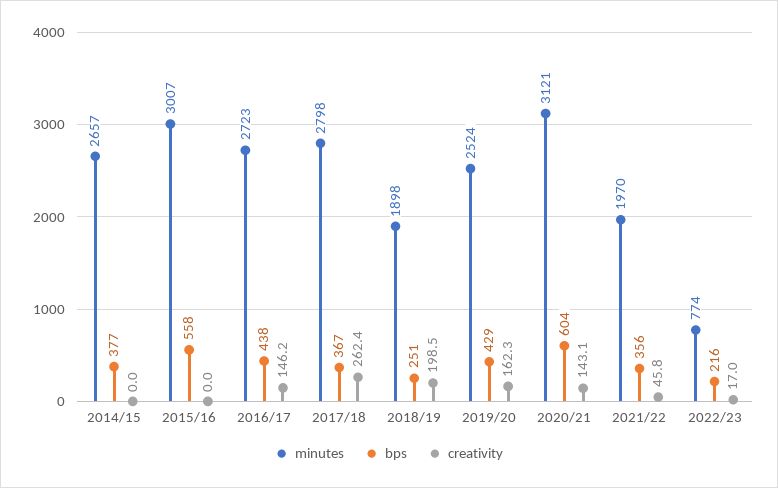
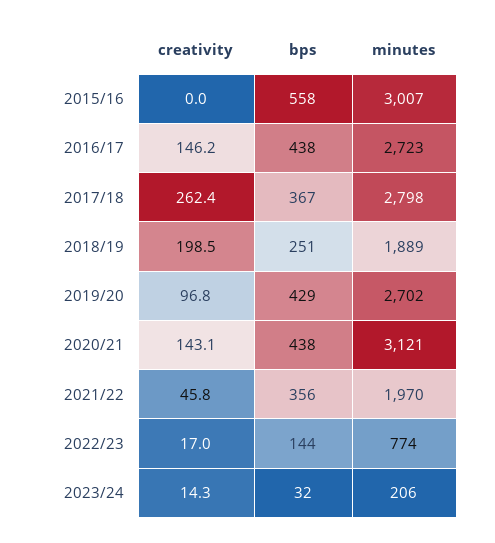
minutes, 2014/15: 2657 -> none
bps, 2014/15: 377 -> none
creativity, 2014/15: 0 -> none
minutes, 2018/19: 1898 -> 1889
minutes, 2019/20: 2524 -> 2702
creativity, 2019/20: 162.3 -> 96.8
bps, 2020/21: 604 -> 438
bps, 2022/23: 216 -> 144
creativity, 2023/24: none -> 14.3
bps, 2023/24: none -> 32
minutes, 2023/24: none -> 206

